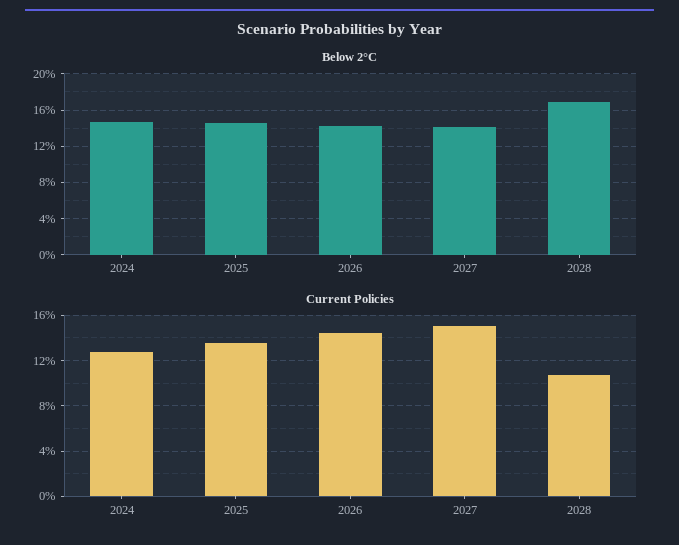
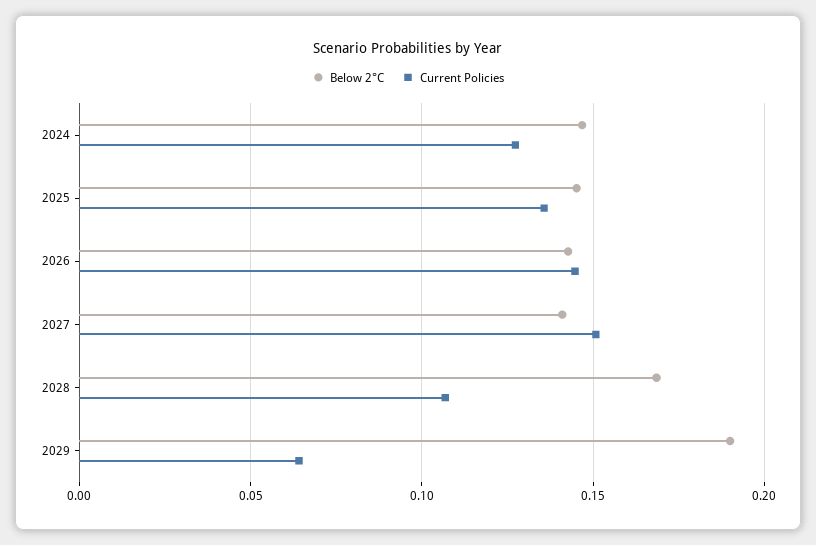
Below 2°C, 2029: none -> 0.19
Current Policies, 2029: none -> 0.065

